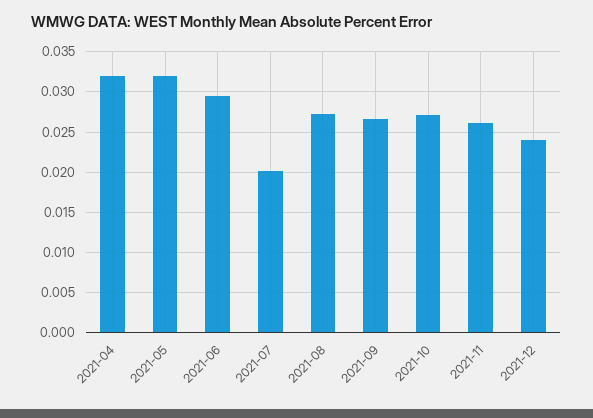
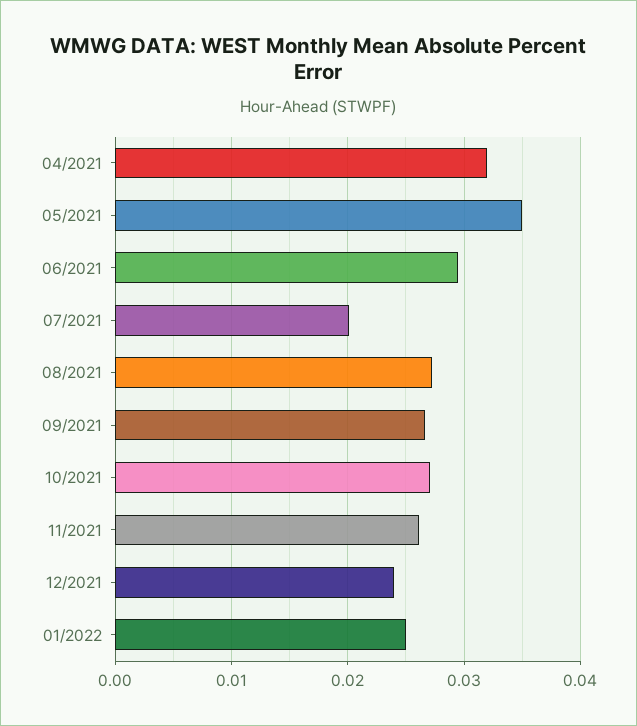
2021-05: 0.032 -> 0.035
01/2022: none -> 0.025

